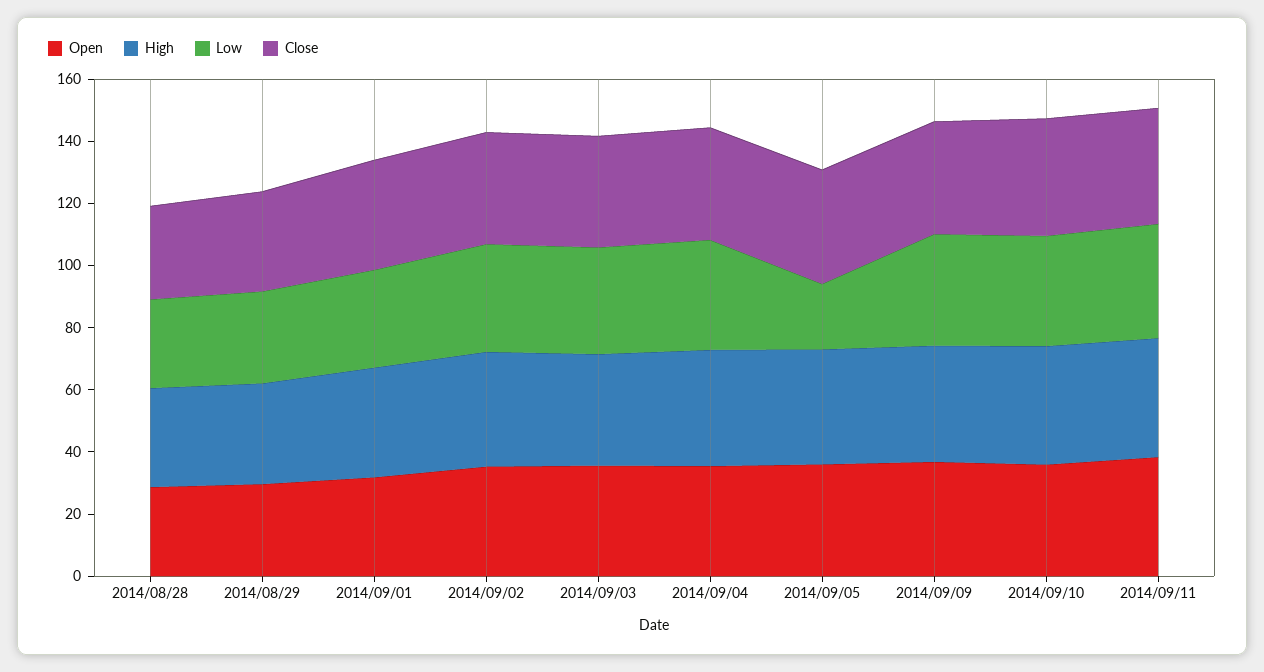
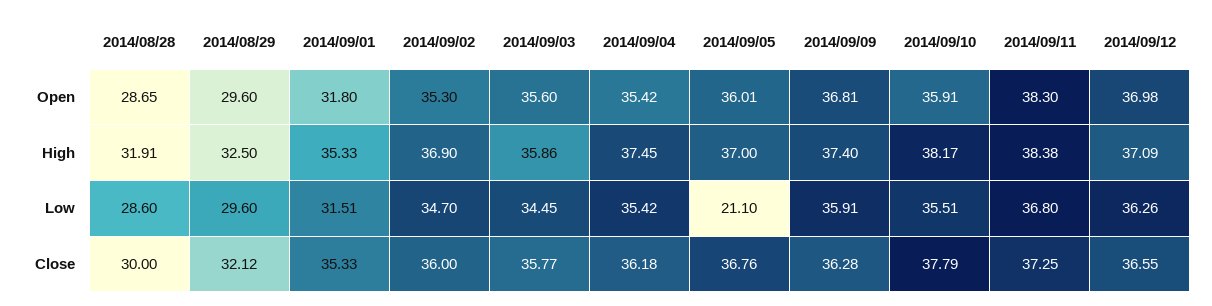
Open, 2014/09/12: none -> 36.98
High, 2014/09/12: none -> 37.09
Low, 2014/09/12: none -> 36.26
Close, 2014/09/12: none -> 36.55

